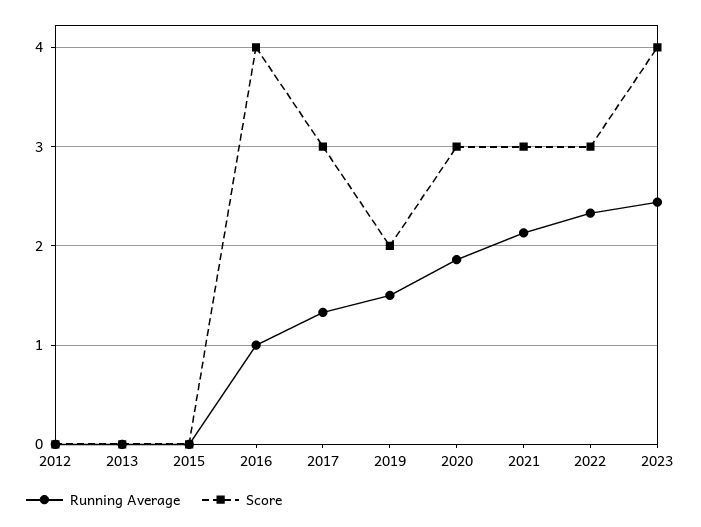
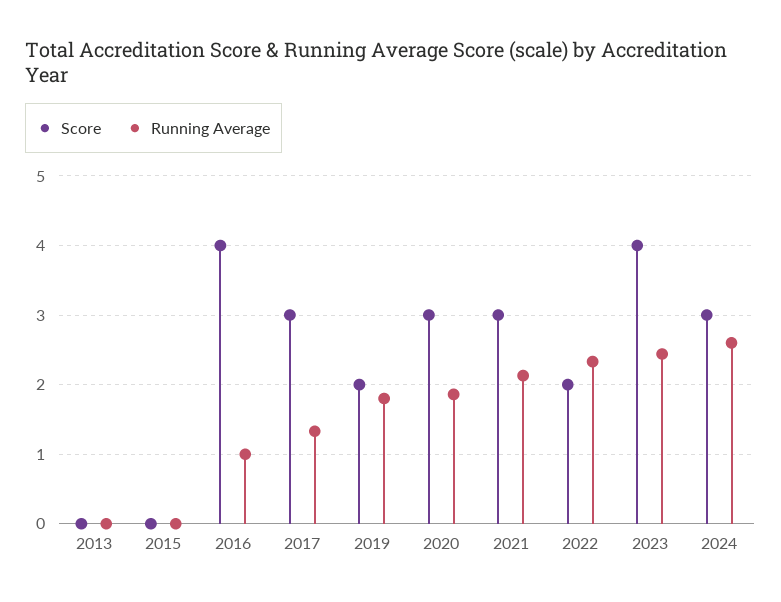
Running Average, 2012: 0 -> none
Score, 2012: 0 -> none
Running Average, 2019: 1.5 -> 1.8
Score, 2022: 3 -> 2
Score, 2024: none -> 3
Running Average, 2024: none -> 2.6

